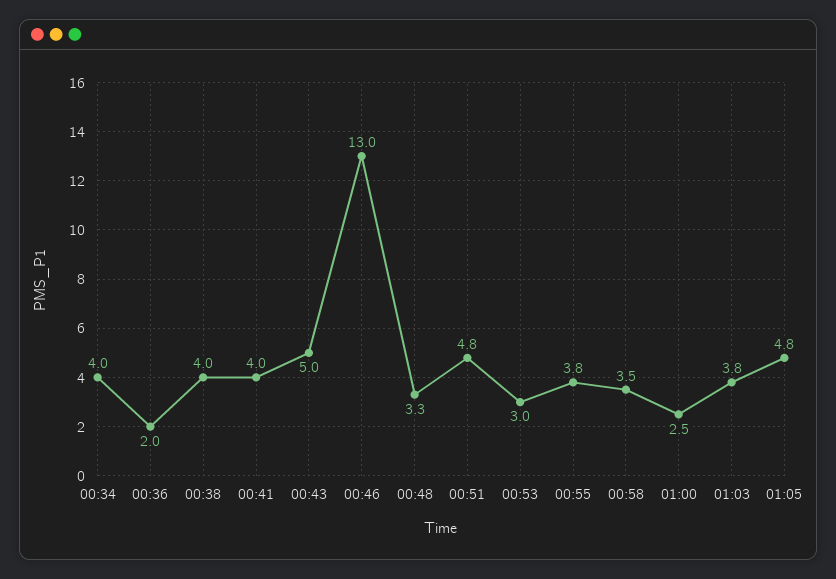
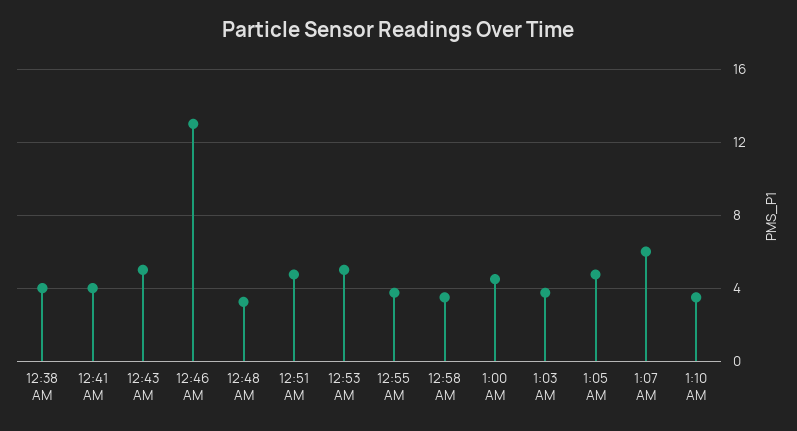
00:34: 4 -> none
00:36: 2 -> none
00:53: 3 -> 5
01:00: 2.5 -> 4.5
1:07 AM: none -> 6
1:10 AM: none -> 3.5

